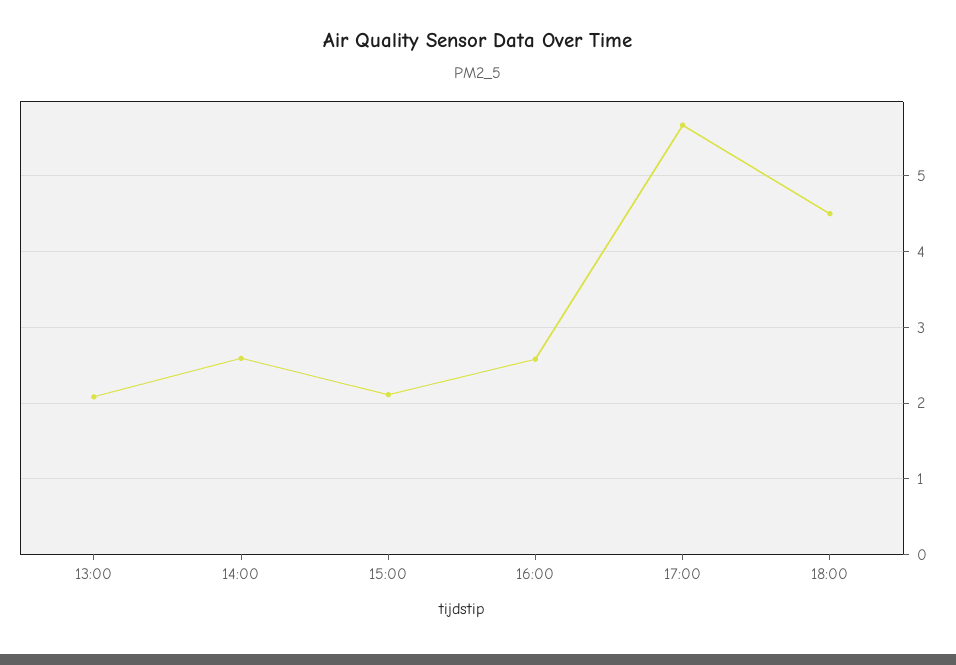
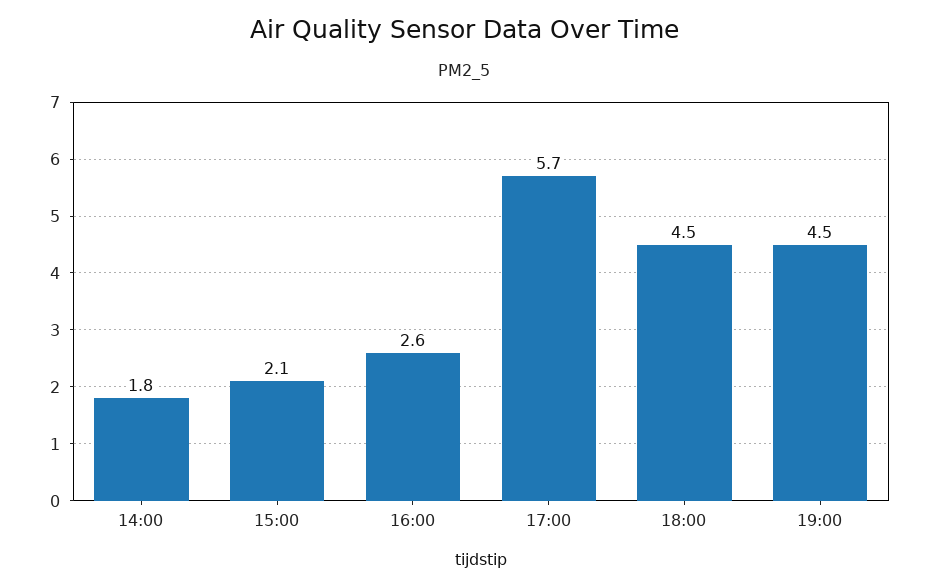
13:00: 2.1 -> none
14:00: 2.6 -> 1.8
19:00: none -> 4.5

